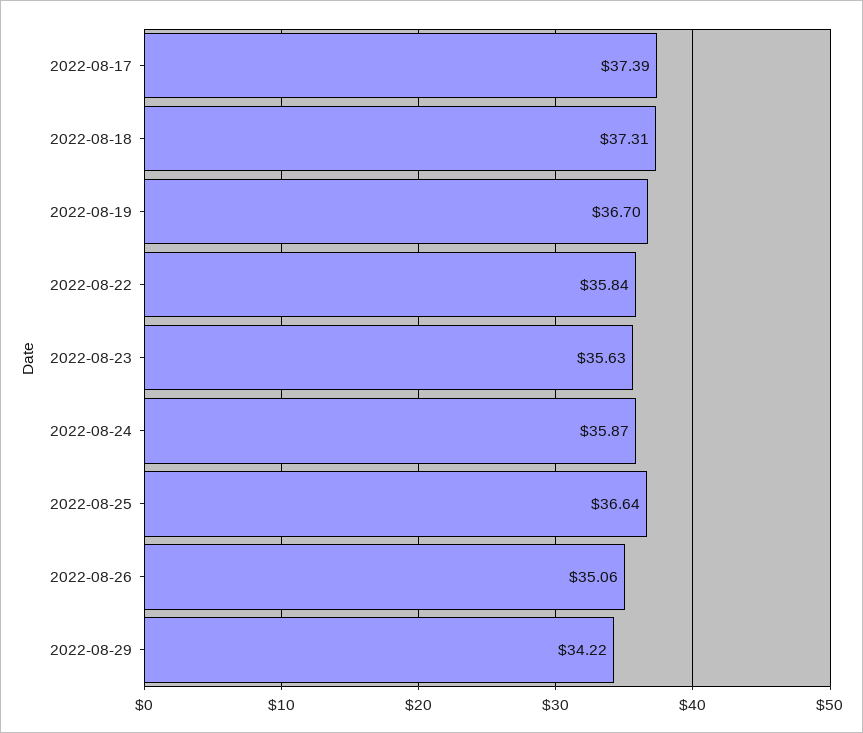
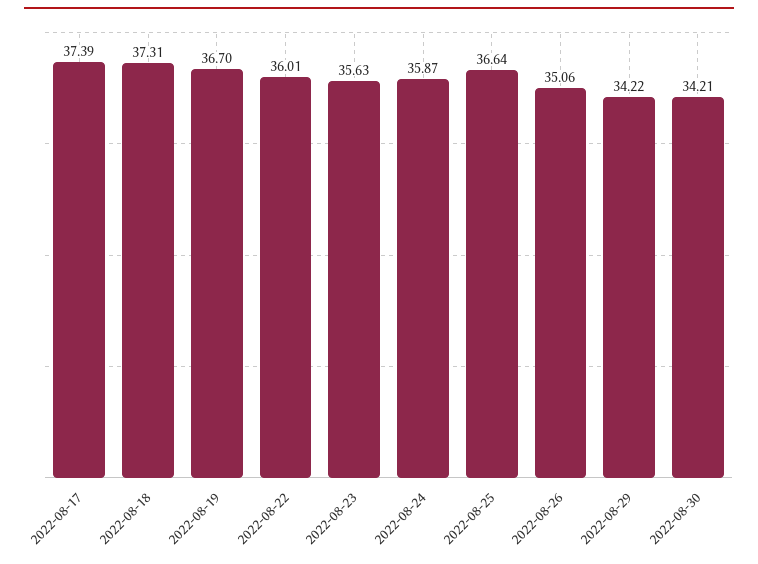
2022-08-22: 35.84 -> 36.01
2022-08-30: none -> 34.21

